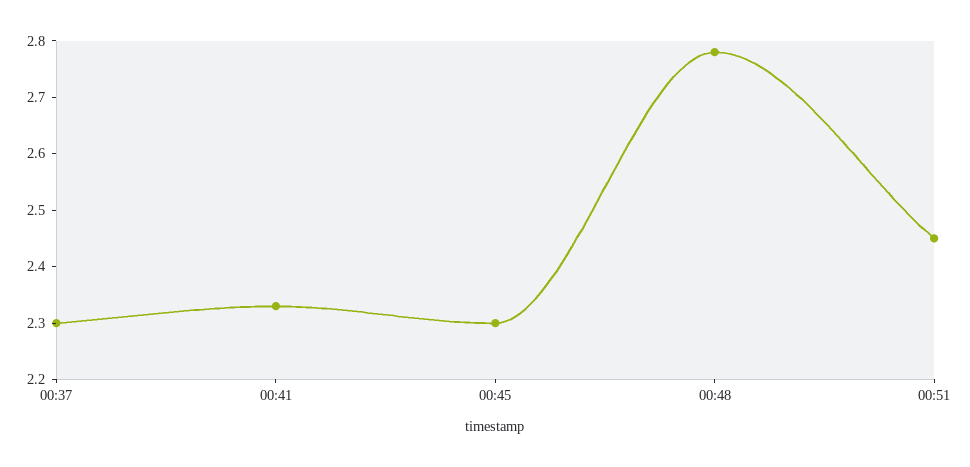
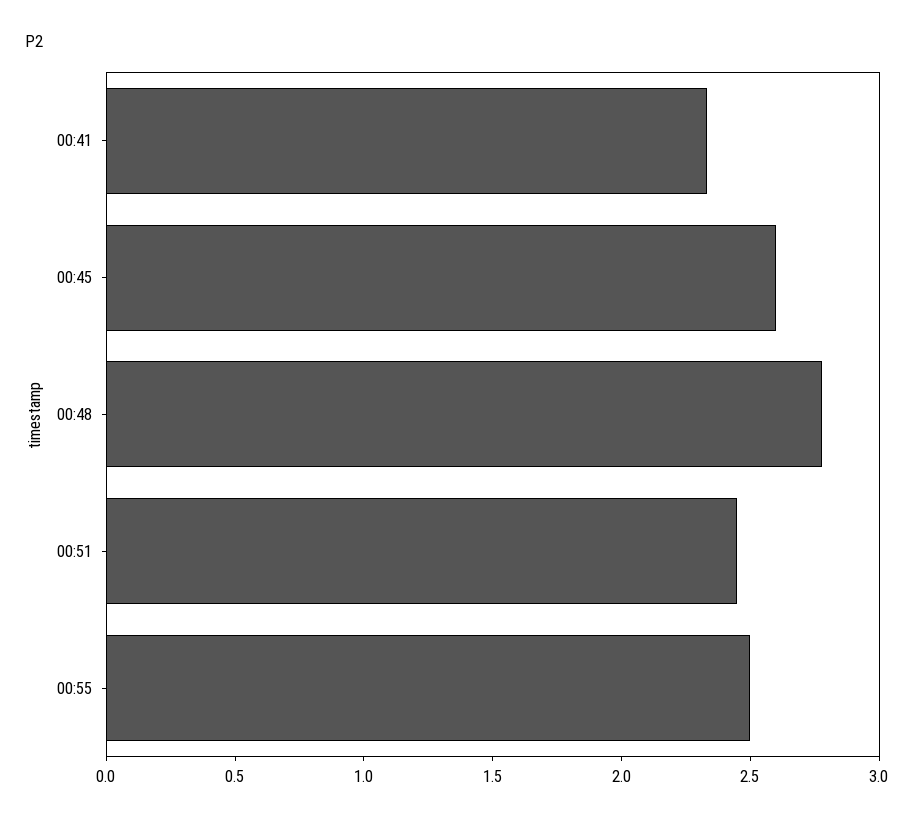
00:37: 2.3 -> none
00:45: 2.3 -> 2.6
00:55: none -> 2.5

